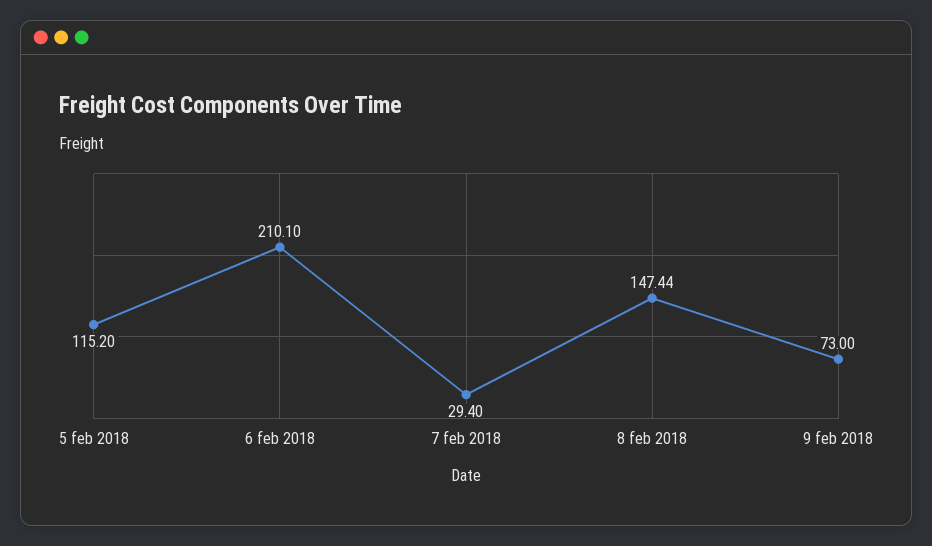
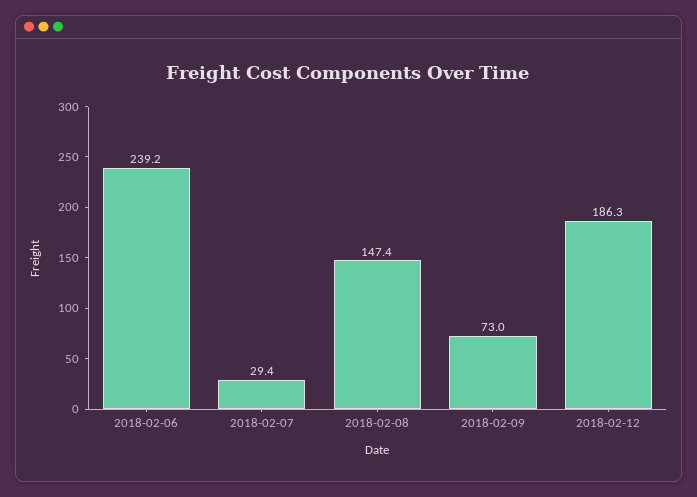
5 feb 2018: 115.2 -> none
6 feb 2018: 210.1 -> 239.2
2018-02-12: none -> 186.3

